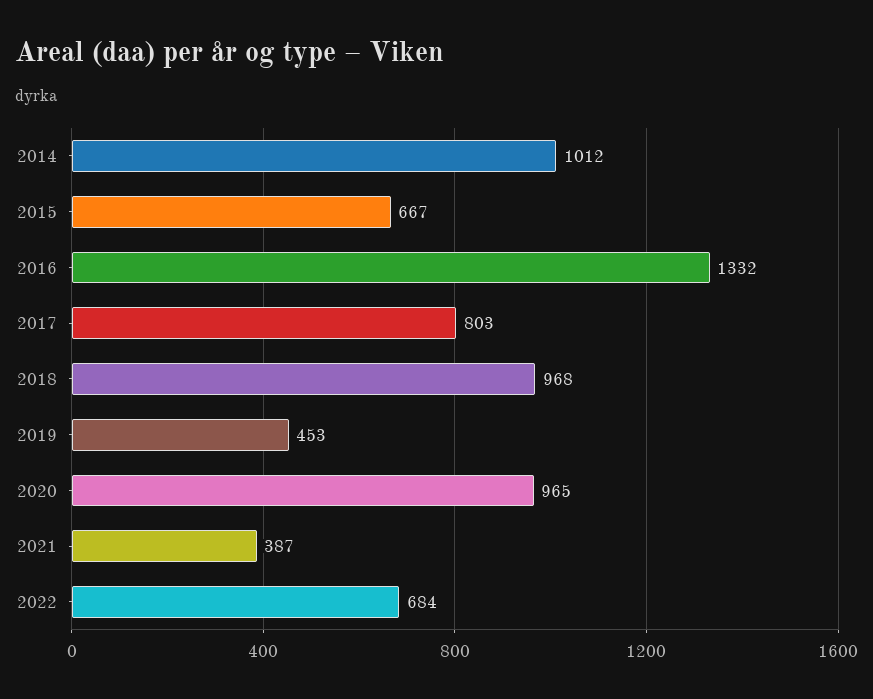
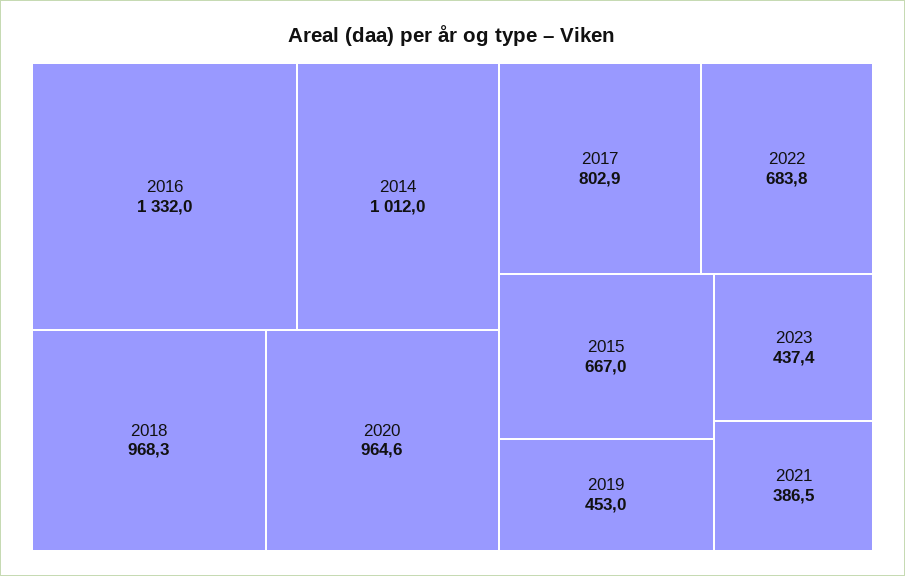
2023: none -> 437.4

